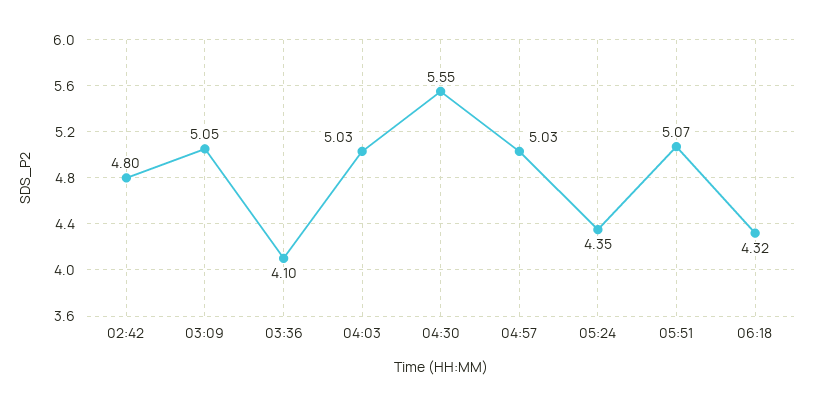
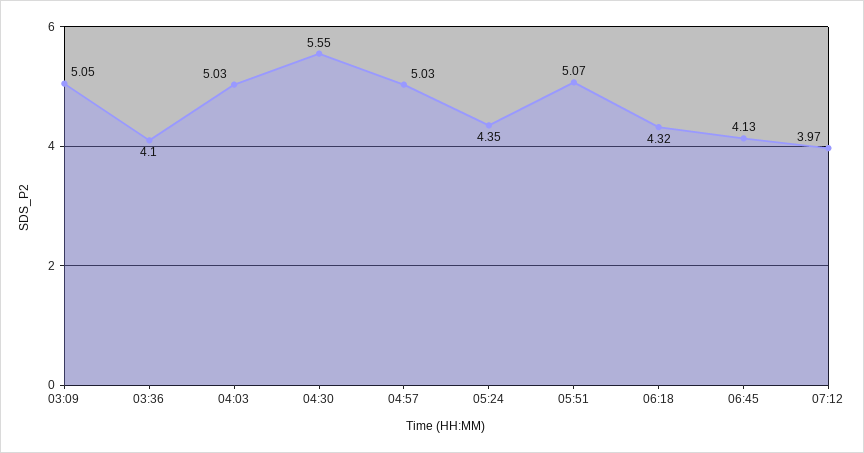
02:42: 4.8 -> none
06:45: none -> 4.13
07:12: none -> 3.97

